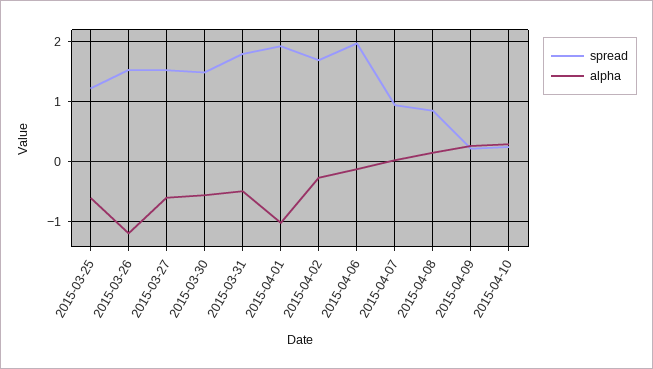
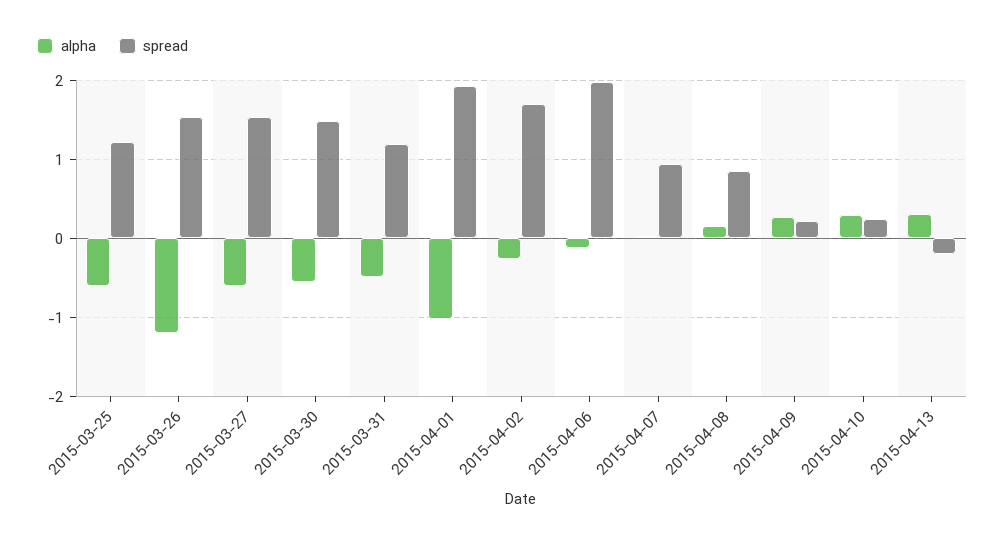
spread, 2015-03-31: 1.8 -> 1.2
alpha, 2015-04-13: none -> 0.3
spread, 2015-04-13: none -> -0.2

